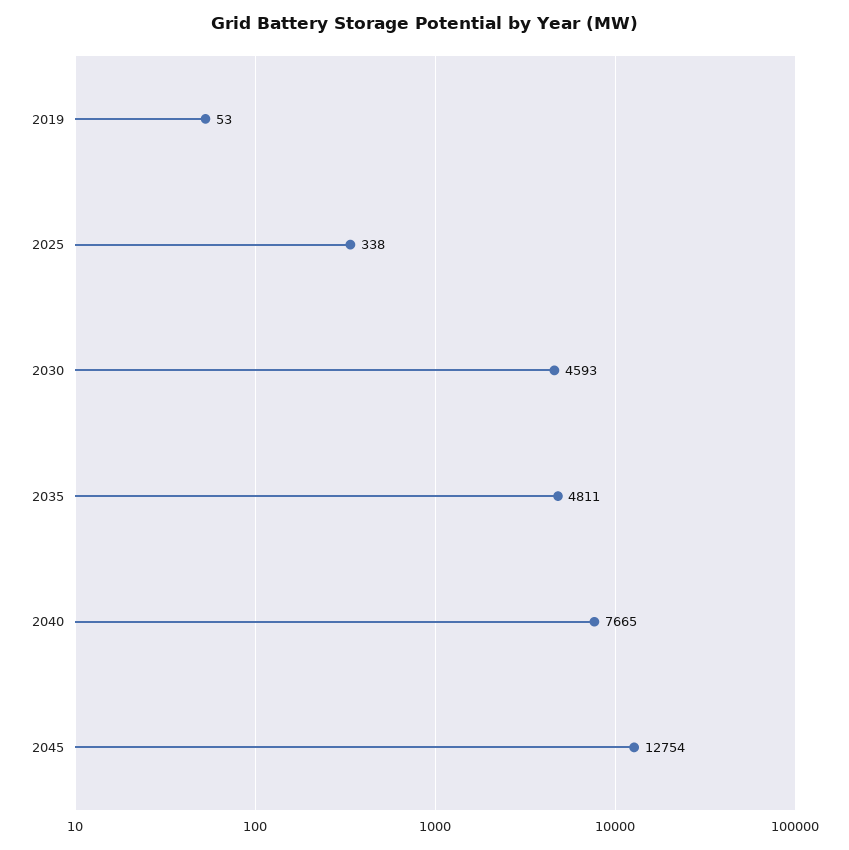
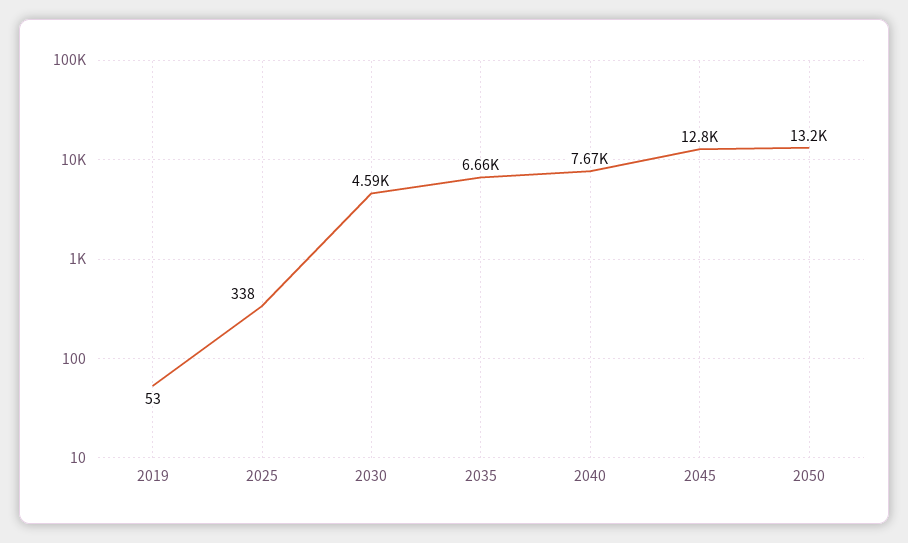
2035: 4811 -> 6660
2050: none -> 13200

